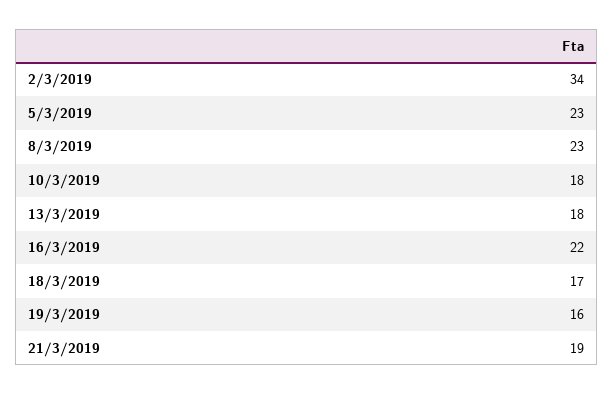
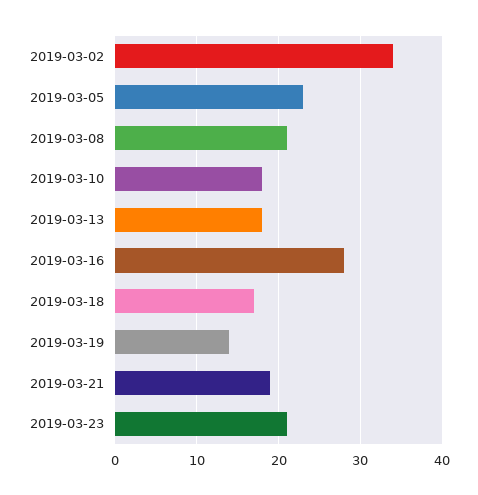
8/3/2019: 23 -> 21
16/3/2019: 22 -> 28
19/3/2019: 16 -> 14
2019-03-23: none -> 21

